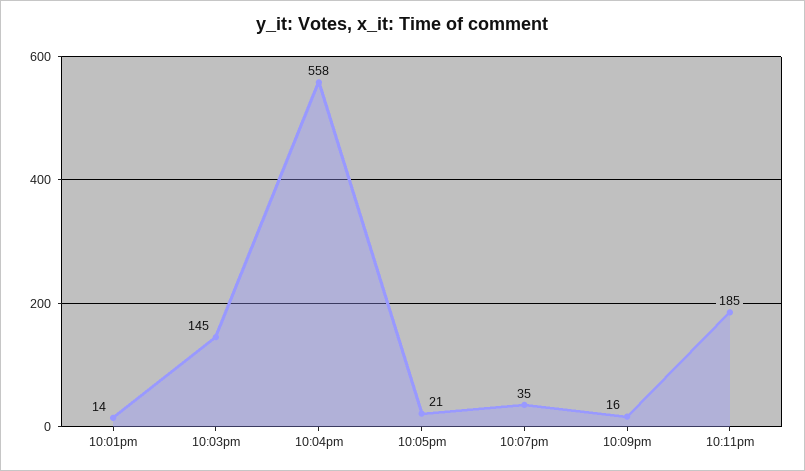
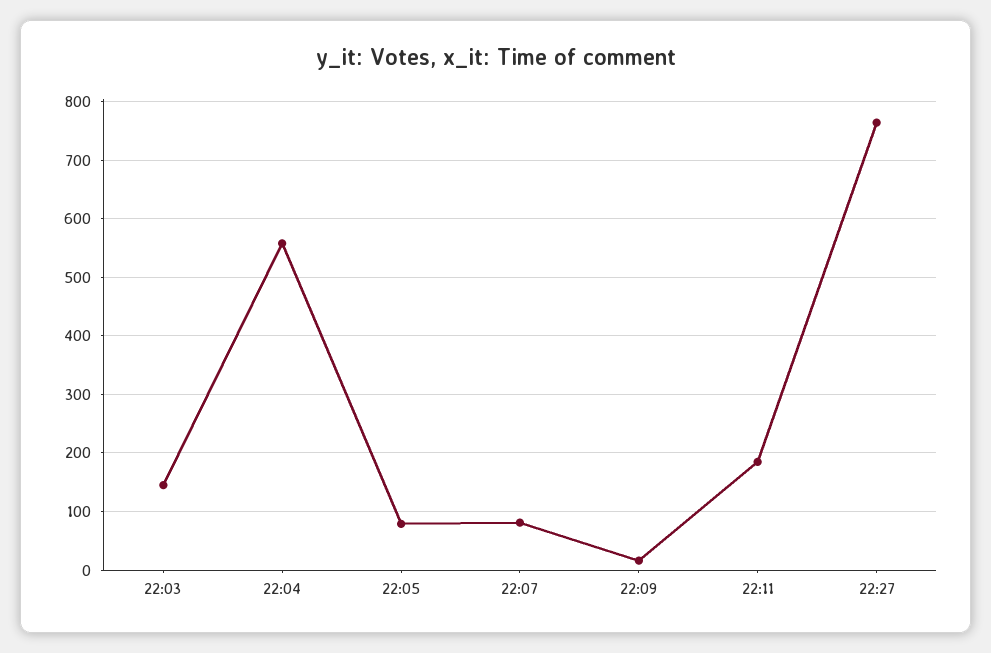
10:01pm: 14 -> none
10:05pm: 21 -> 80
10:07pm: 35 -> 80
22:27: none -> 760

